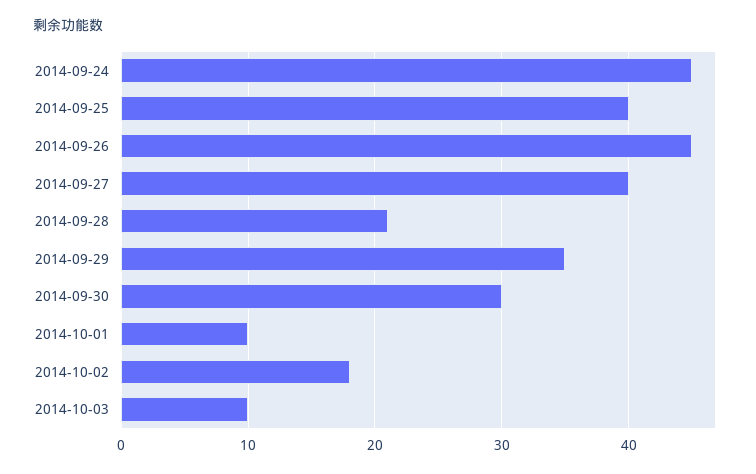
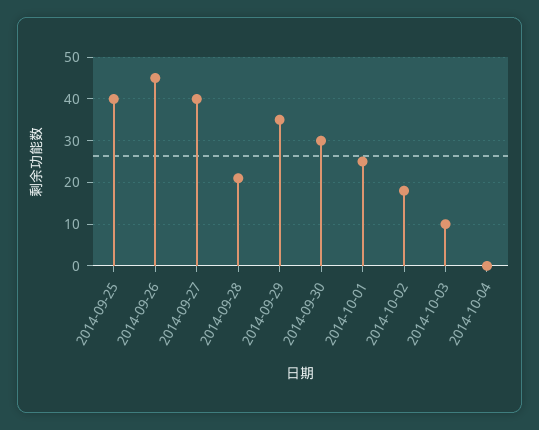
2014-09-24: 45 -> none
2014-10-01: 10 -> 25
2014-10-04: none -> 0

